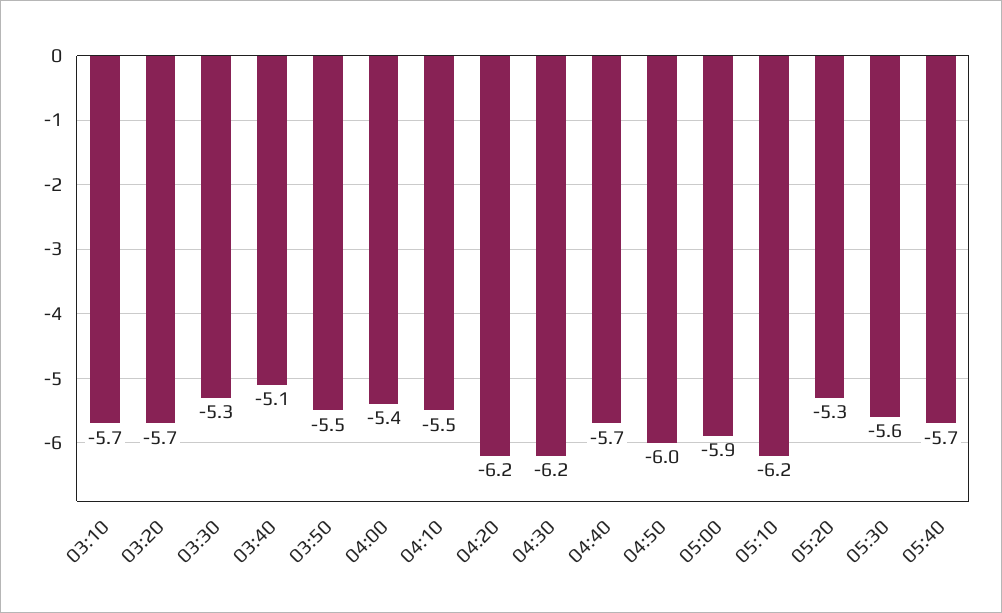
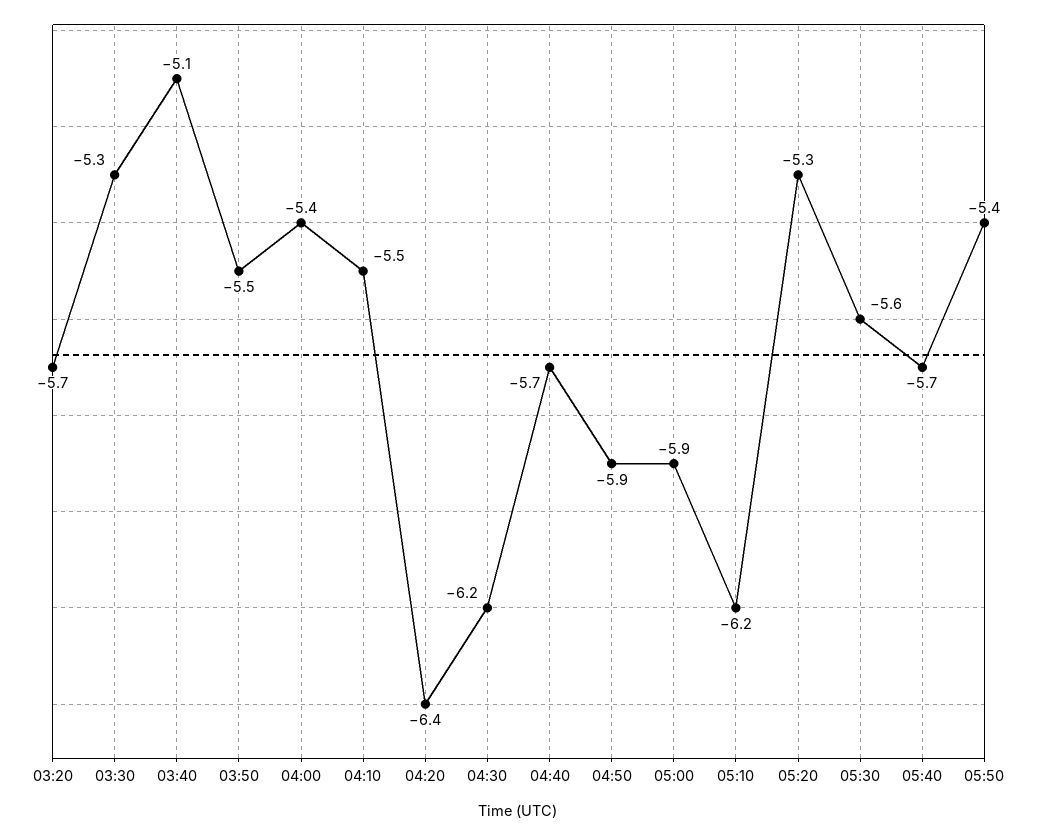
03:10: -5.7 -> none
04:20: -6.2 -> -6.4
04:50: -6 -> -5.9
05:50: none -> -5.4

